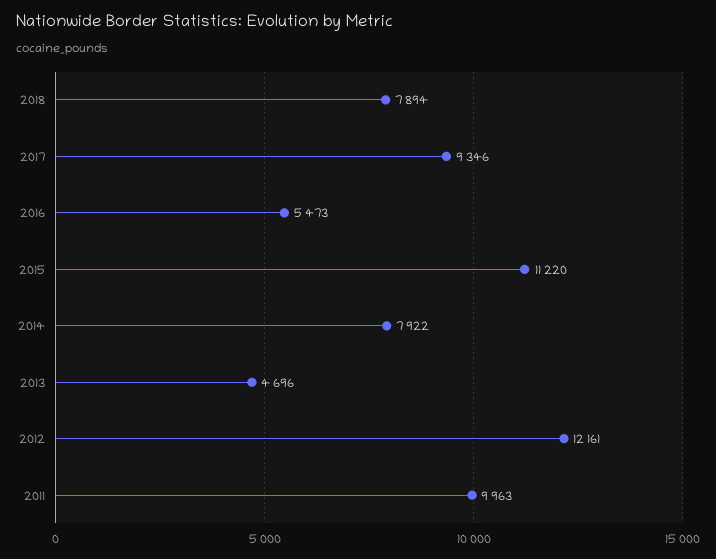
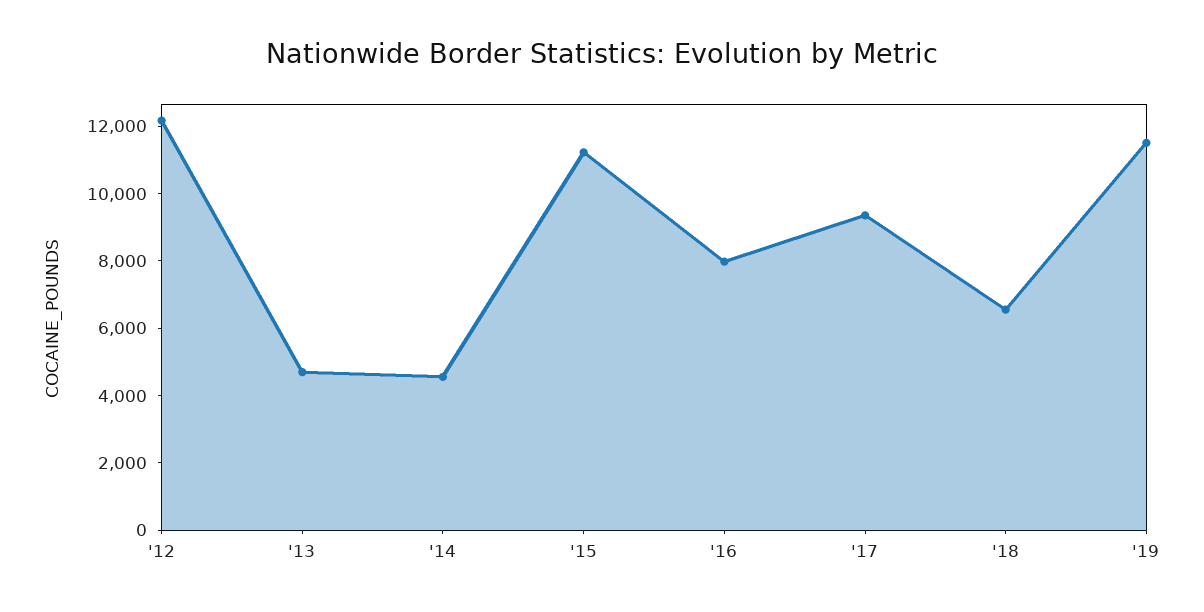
2018: 7894 -> 6500
2016: 5473 -> 8000
2014: 7922 -> 4500
2011: 9963 -> none
'19: none -> 11500

